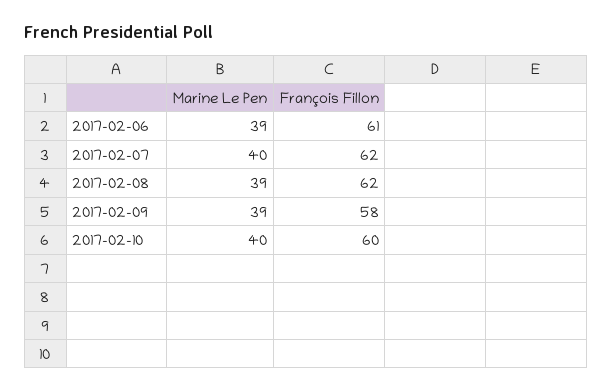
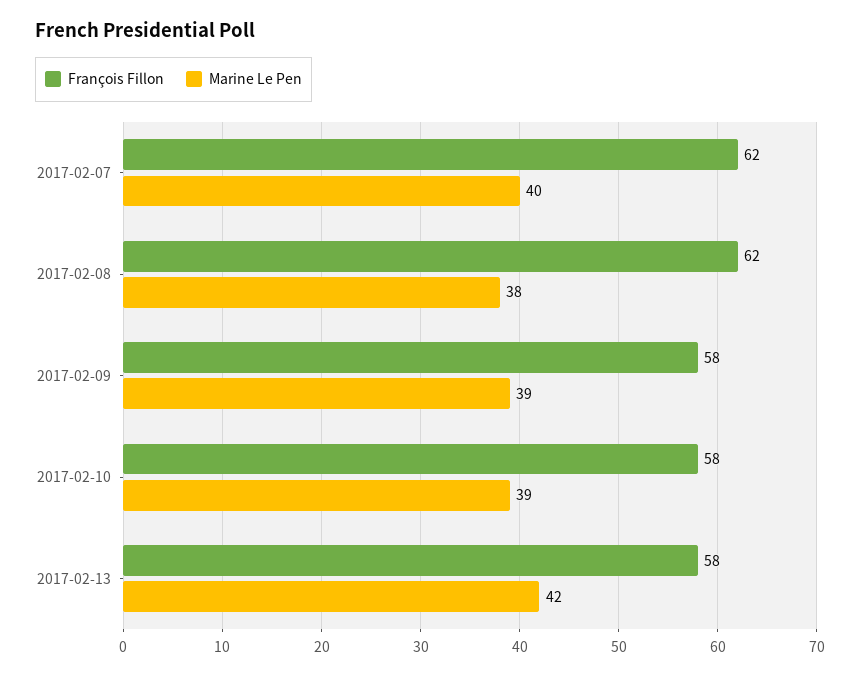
Marine Le Pen, 2017-02-06: 39 -> none
François Fillon, 2017-02-06: 61 -> none
Marine Le Pen, 2017-02-08: 39 -> 38
Marine Le Pen, 2017-02-10: 40 -> 39
François Fillon, 2017-02-10: 60 -> 58
François Fillon, 2017-02-13: none -> 58
Marine Le Pen, 2017-02-13: none -> 42

